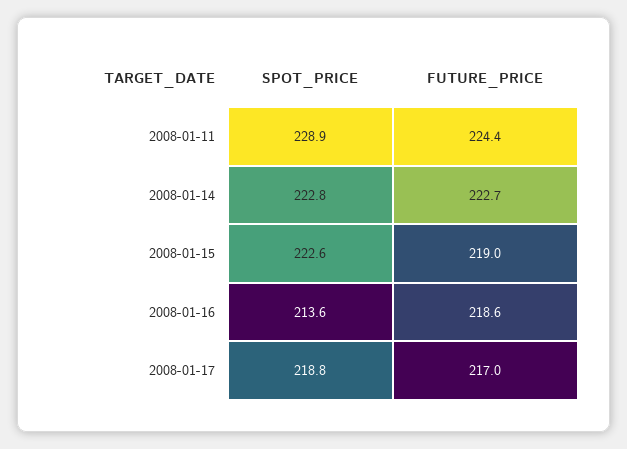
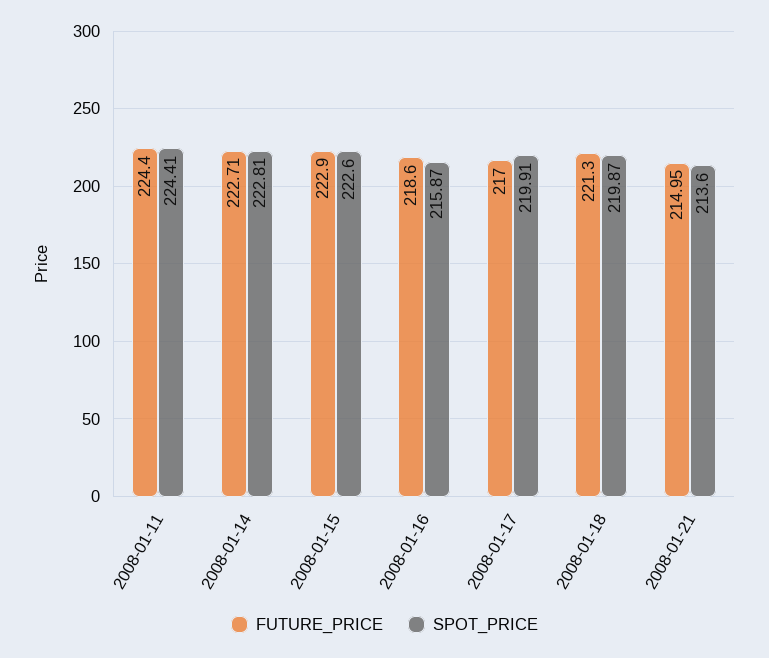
SPOT_PRICE, 2008-01-11: 228.9 -> 224.41
FUTURE_PRICE, 2008-01-15: 219 -> 222.9
SPOT_PRICE, 2008-01-16: 213.6 -> 215.87
SPOT_PRICE, 2008-01-17: 218.8 -> 219.91
FUTURE_PRICE, 2008-01-18: none -> 221.3
SPOT_PRICE, 2008-01-18: none -> 219.87
FUTURE_PRICE, 2008-01-21: none -> 214.95
SPOT_PRICE, 2008-01-21: none -> 213.6

